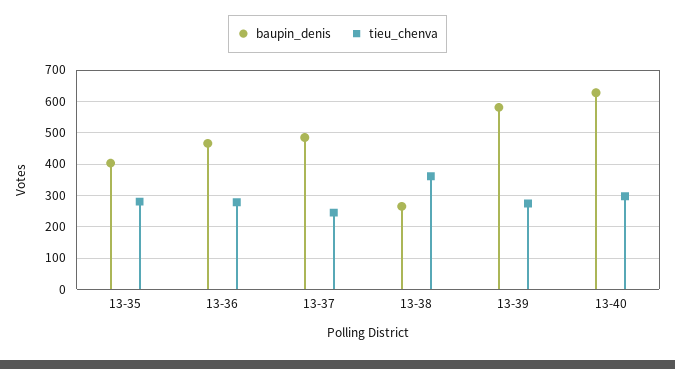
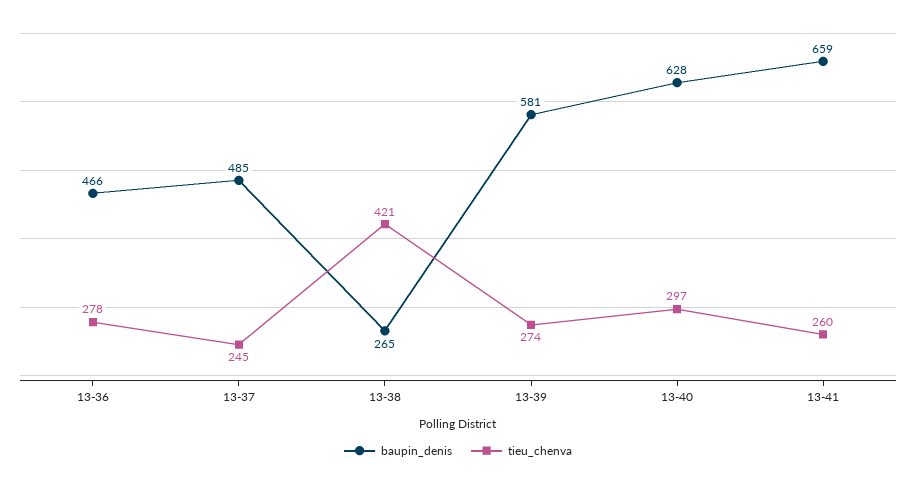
baupin_denis, 13-35: 400 -> none
tieu_chenva, 13-35: 280 -> none
tieu_chenva, 13-38: 360 -> 421
baupin_denis, 13-41: none -> 659
tieu_chenva, 13-41: none -> 260

